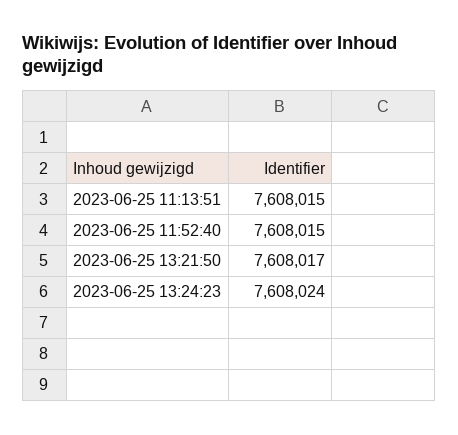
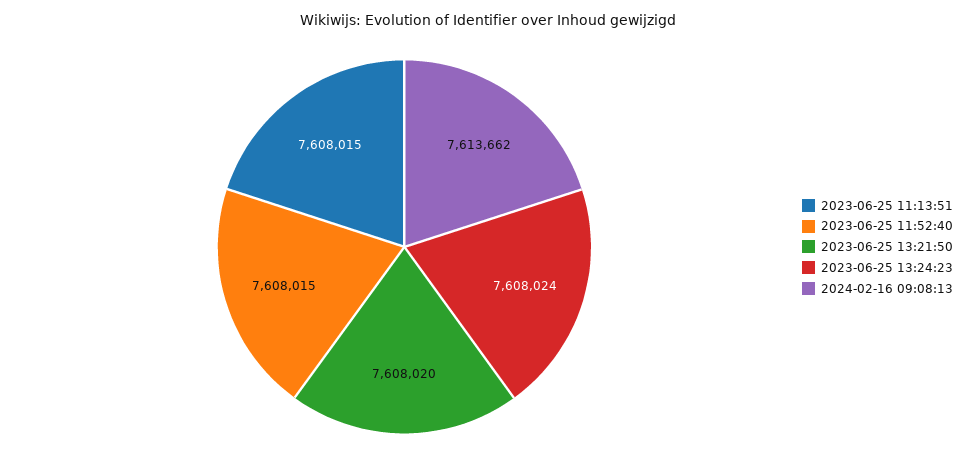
2023-06-25 13:21:50: 7608017 -> 7608020
2024-02-16 09:08:13: none -> 7613662

